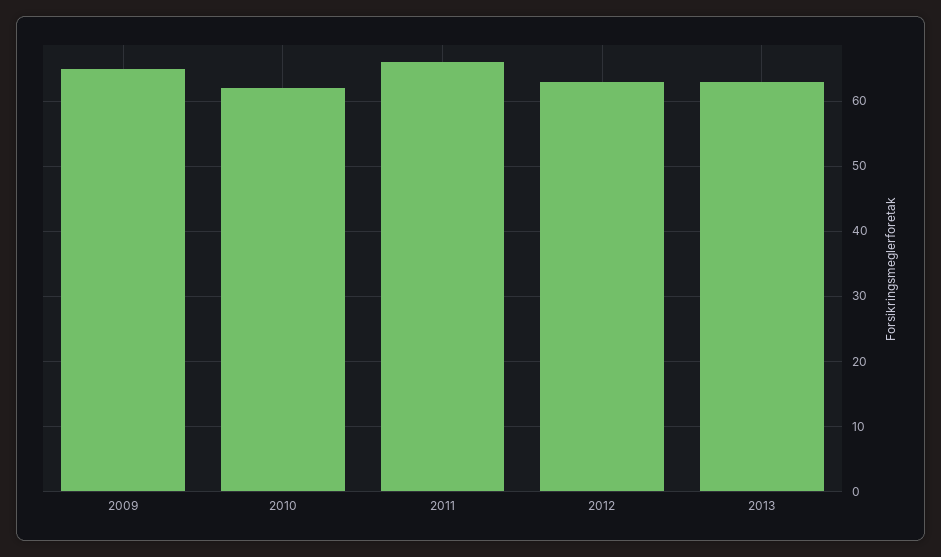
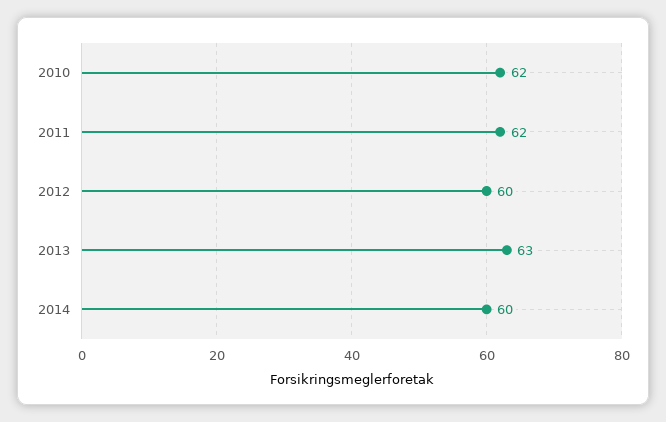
2009: 65 -> none
2011: 66 -> 62
2012: 63 -> 60
2014: none -> 60

